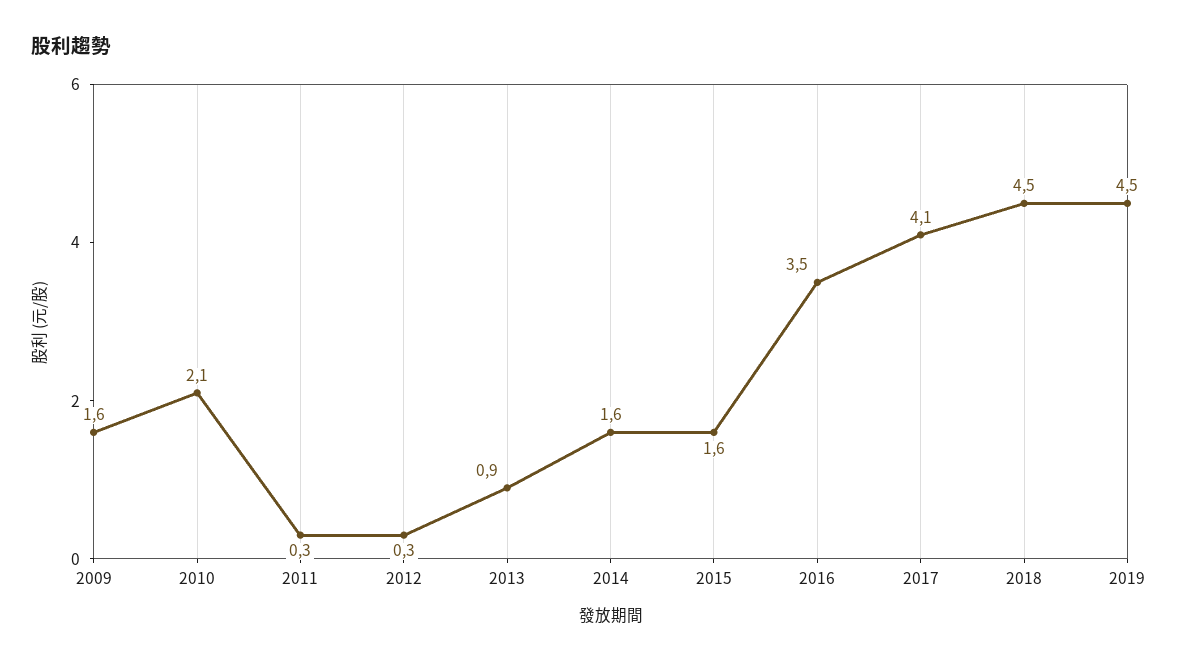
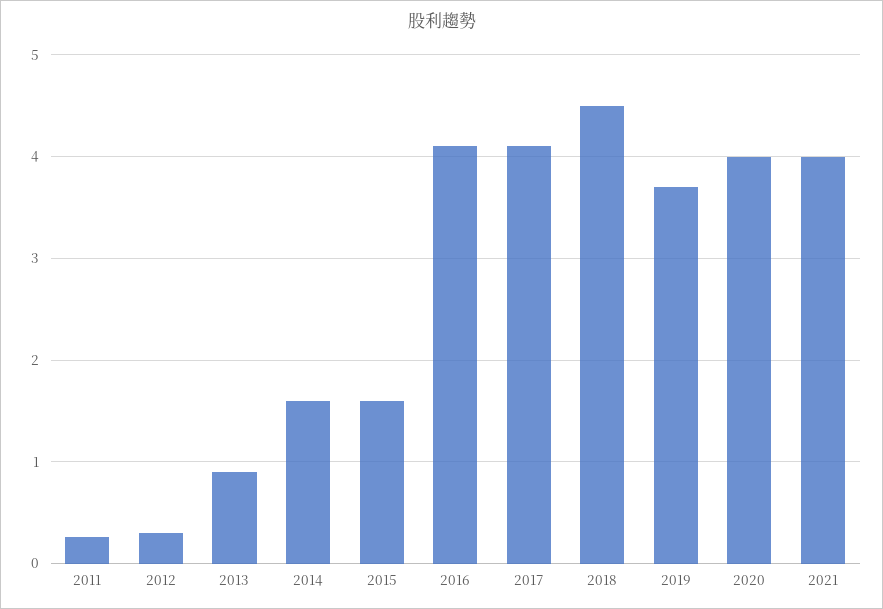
2009: 1.6 -> none
2010: 2.1 -> none
2016: 3.5 -> 4.1
2019: 4.5 -> 3.7
2020: none -> 4
2021: none -> 4

